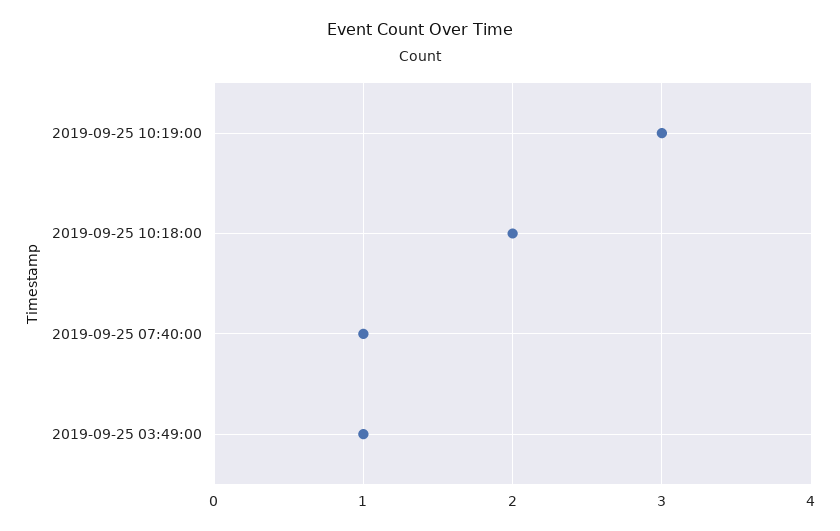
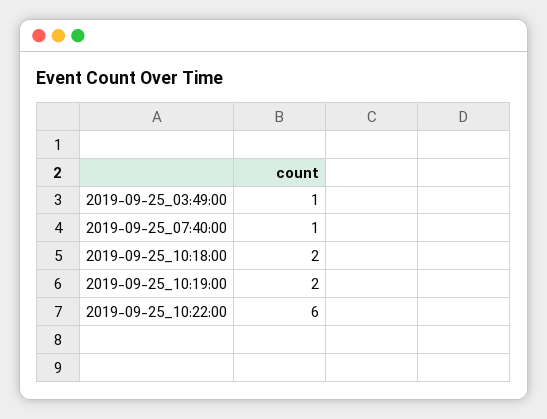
2019-09-25 10:19:00: 3 -> 2
2019-09-25_10:22:00: none -> 6

